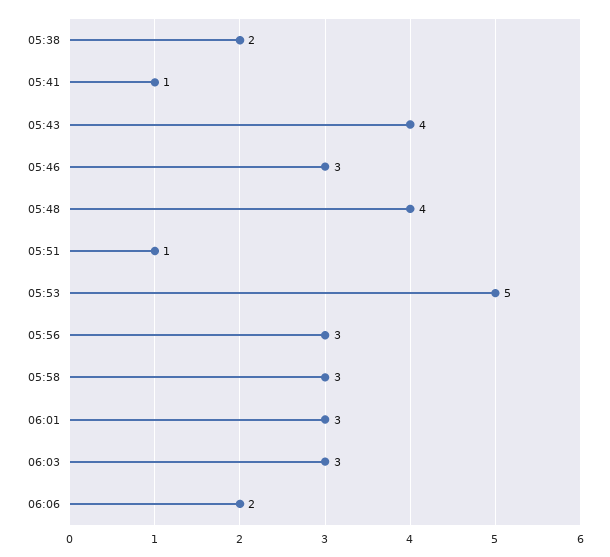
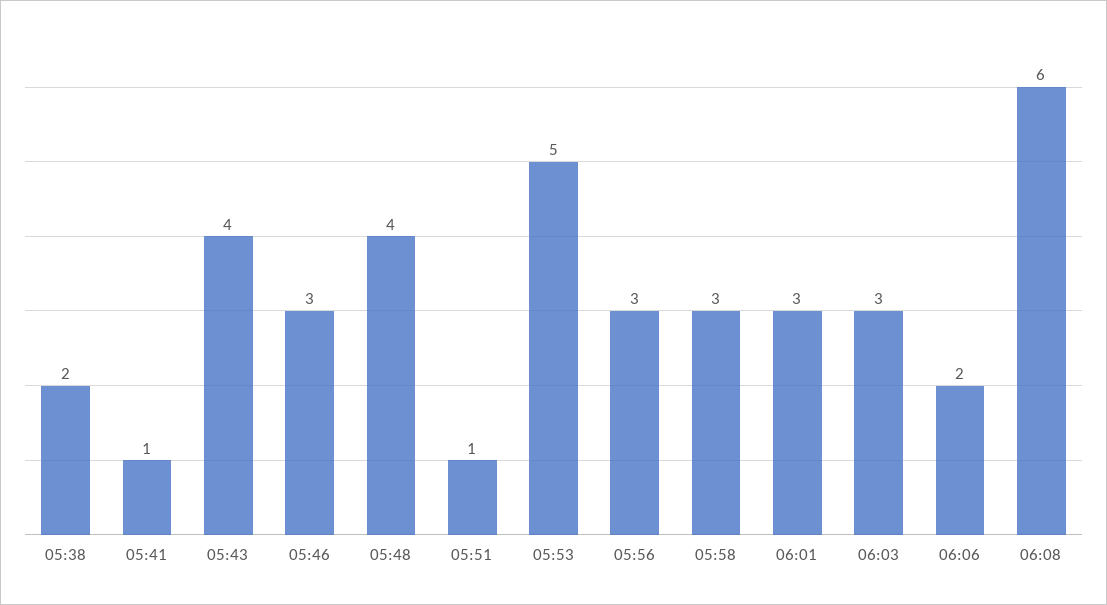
06:08: none -> 6

